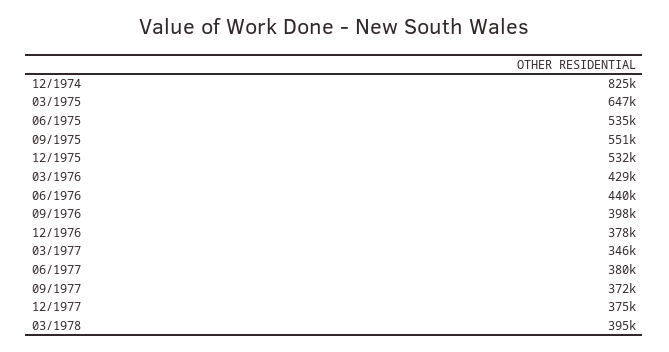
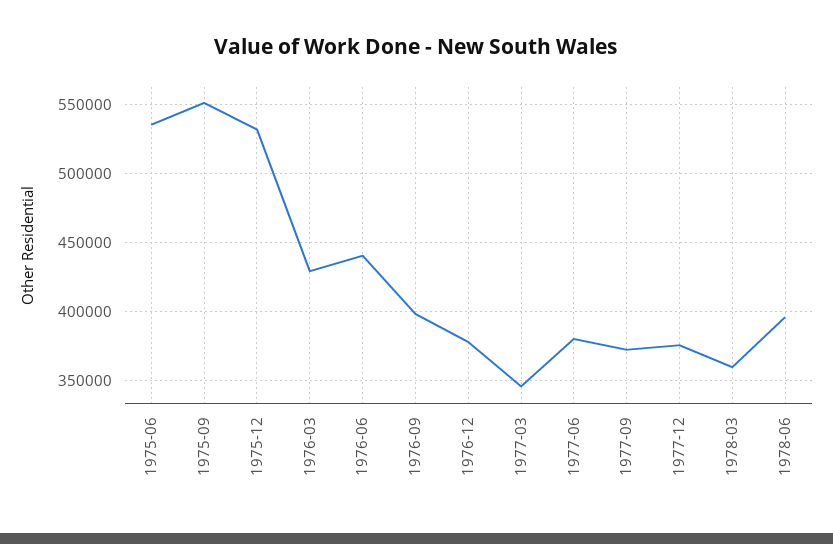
12/1974: 825000 -> none
03/1975: 647000 -> none
03/1978: 395000 -> 360000
1978-06: none -> 395000

